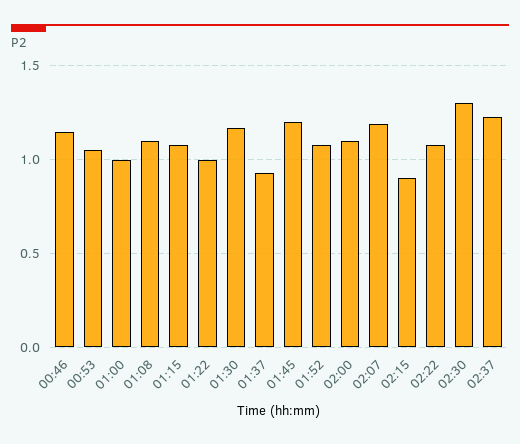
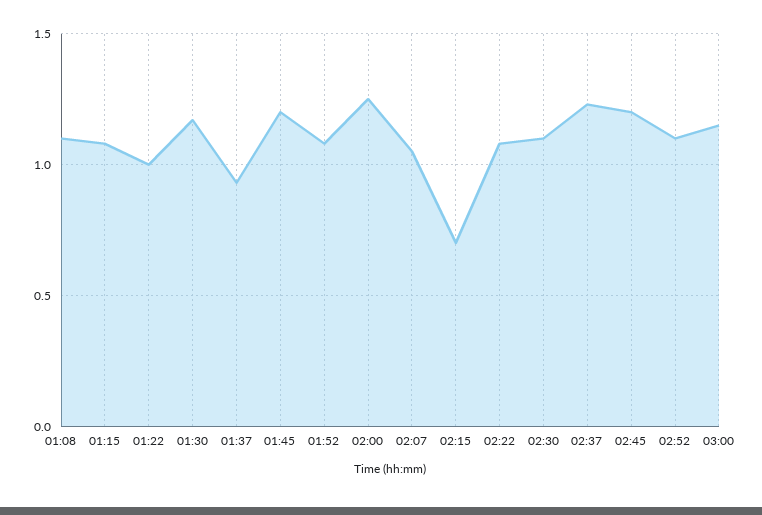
00:46: 1.15 -> none
00:53: 1.05 -> none
01:00: 1 -> none
02:00: 1.1 -> 1.25
02:07: 1.2 -> 1.05
02:15: 0.9 -> 0.7
02:30: 1.3 -> 1.1
02:45: none -> 1.2
02:52: none -> 1.1
03:00: none -> 1.15

